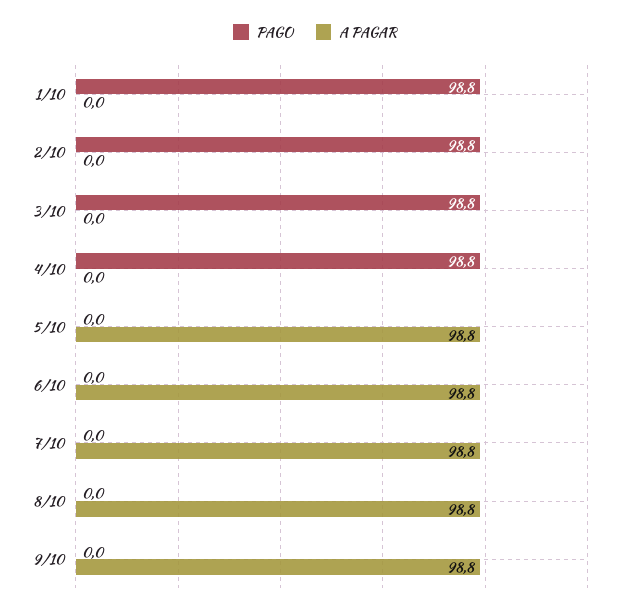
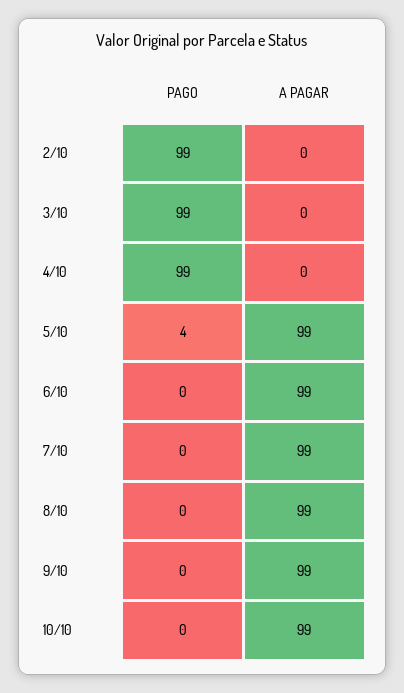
PAGO, 1/10: 98.8 -> none
A PAGAR, 1/10: 0 -> none
PAGO, 5/10: 0 -> 4
PAGO, 10/10: none -> 0
A PAGAR, 10/10: none -> 99

